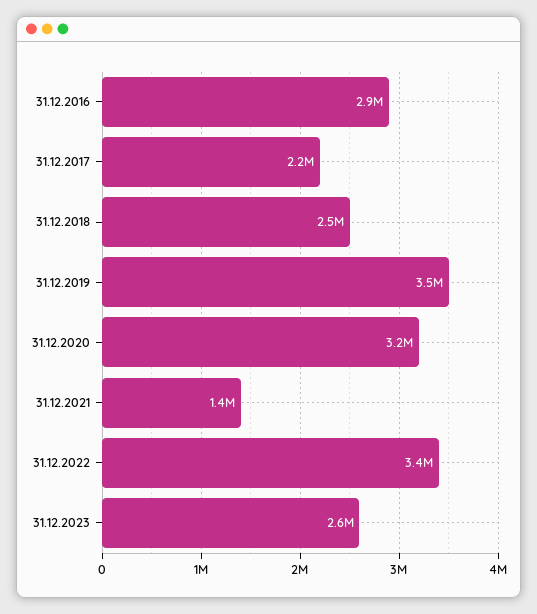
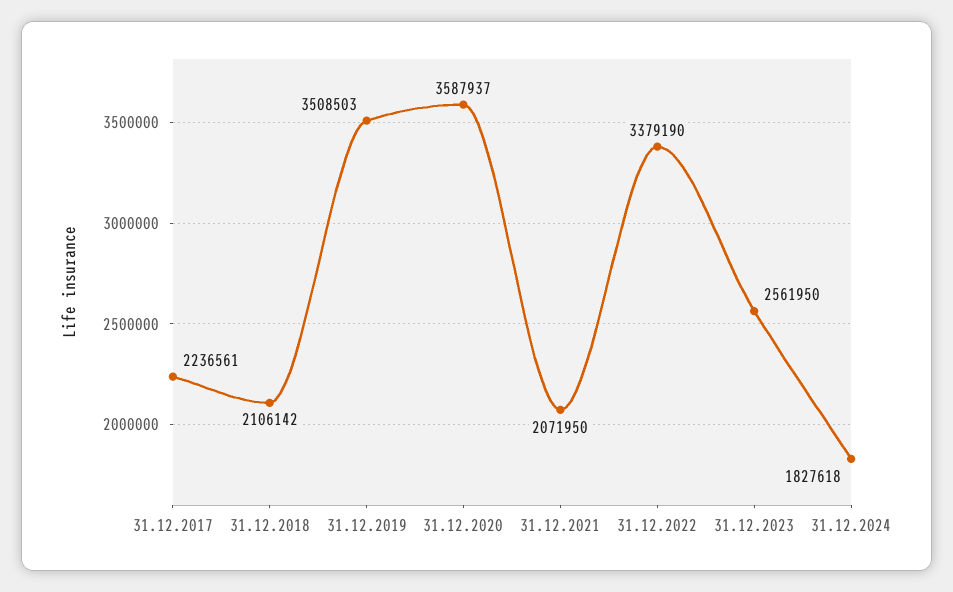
31.12.2016: 2900000 -> none
31.12.2018: 2500000 -> 2106142
31.12.2020: 3200000 -> 3587937
31.12.2021: 1400000 -> 2071950
31.12.2024: none -> 1827618

